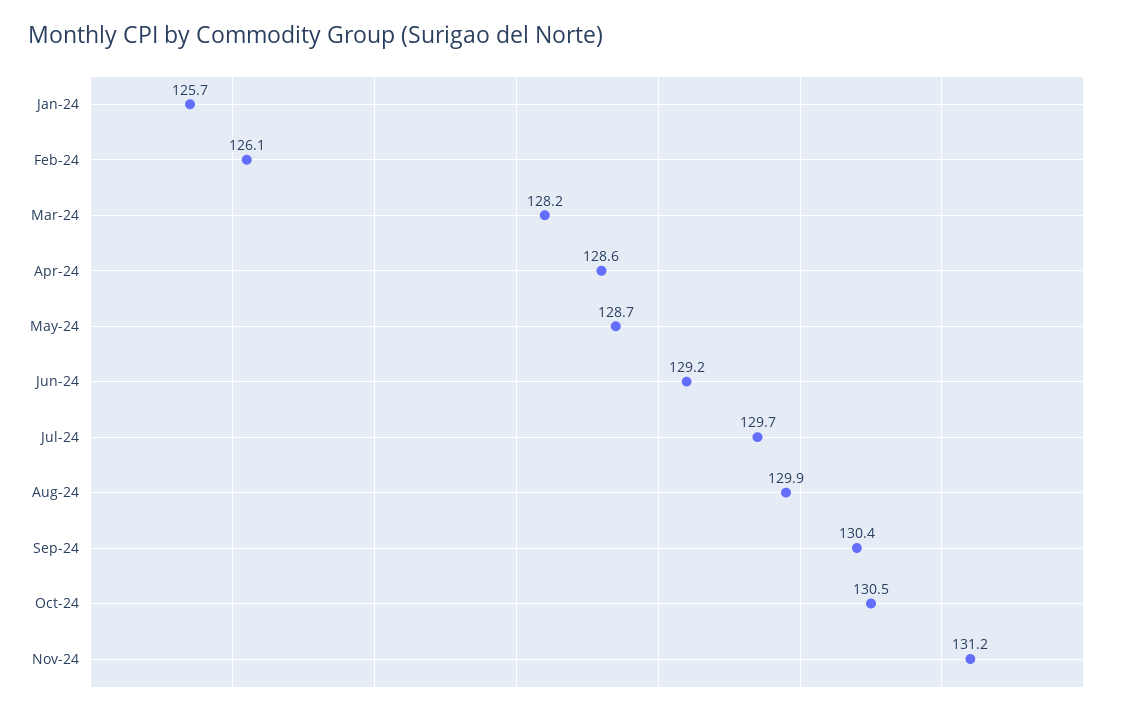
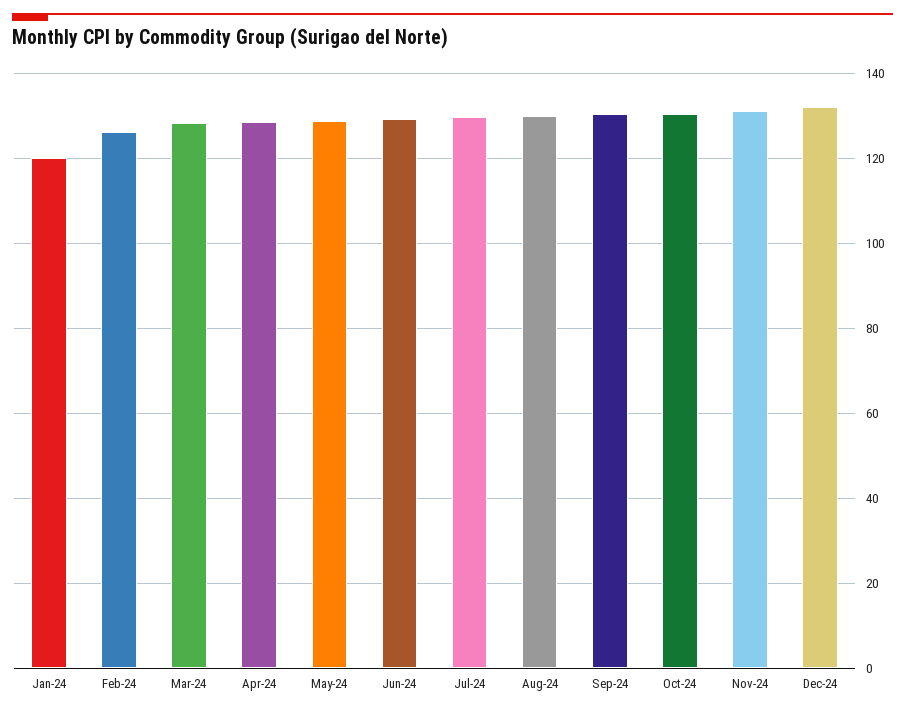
Jan-24: 125.7 -> 120
Dec-24: none -> 132

